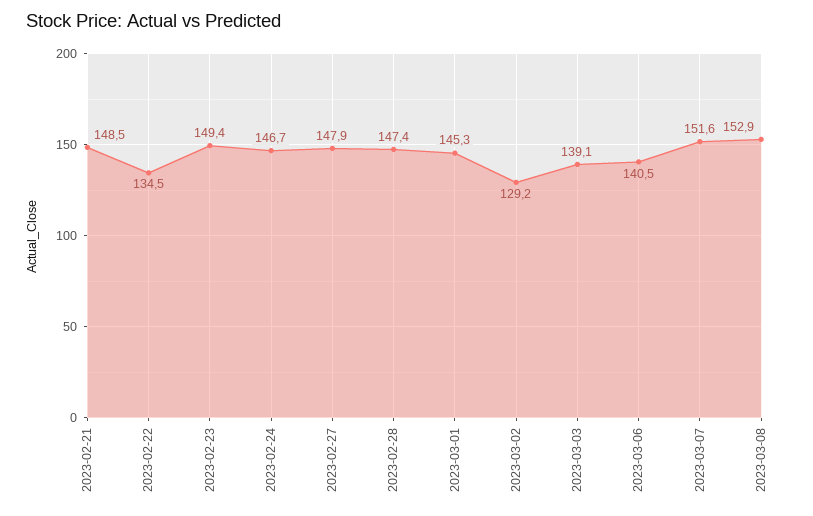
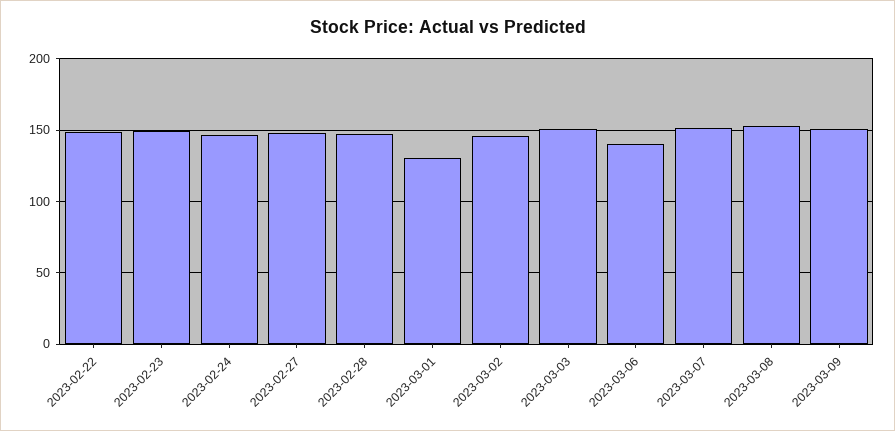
2023-02-21: 148.5 -> none
2023-02-22: 134.5 -> 150
2023-03-01: 145.3 -> 130
2023-03-02: 129.2 -> 145
2023-03-03: 139.1 -> 150
2023-03-09: none -> 150

